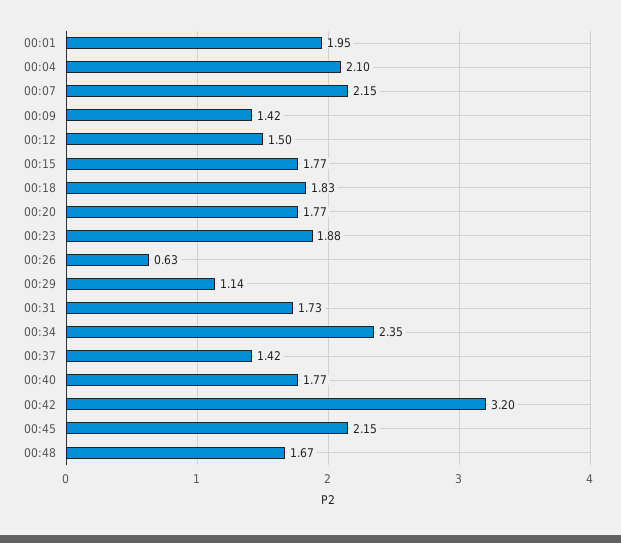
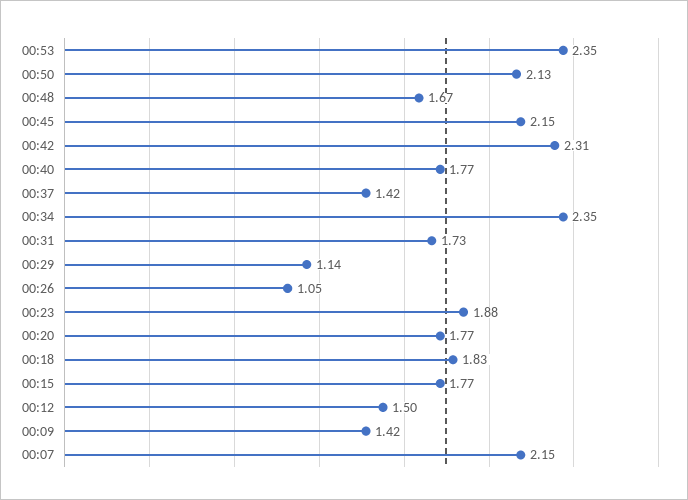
00:01: 1.95 -> none
00:04: 2.1 -> none
00:26: 0.63 -> 1.05
00:42: 3.2 -> 2.31
00:53: none -> 2.35
00:50: none -> 2.13

